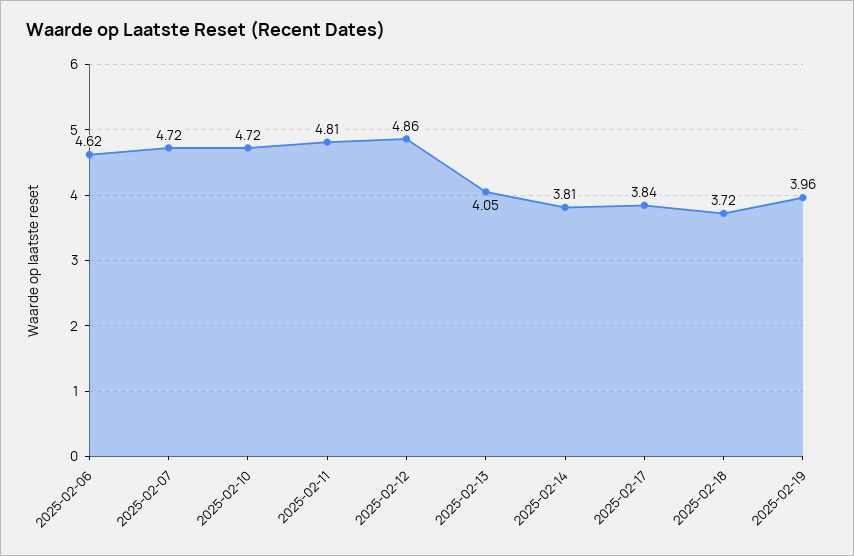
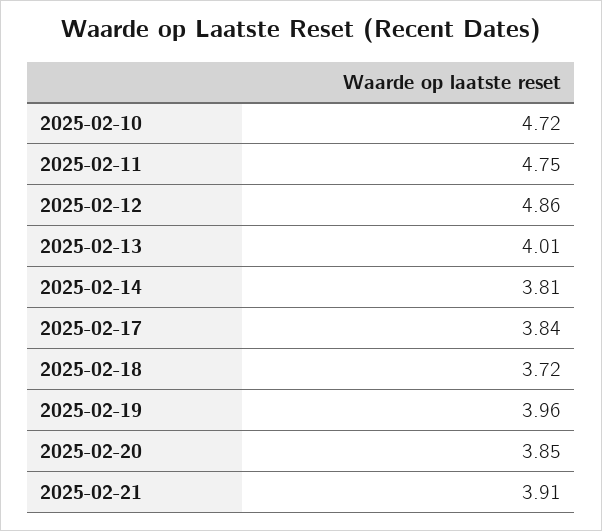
2025-02-06: 4.62 -> none
2025-02-07: 4.72 -> none
2025-02-11: 4.81 -> 4.75
2025-02-13: 4.05 -> 4.01
2025-02-20: none -> 3.85
2025-02-21: none -> 3.91

